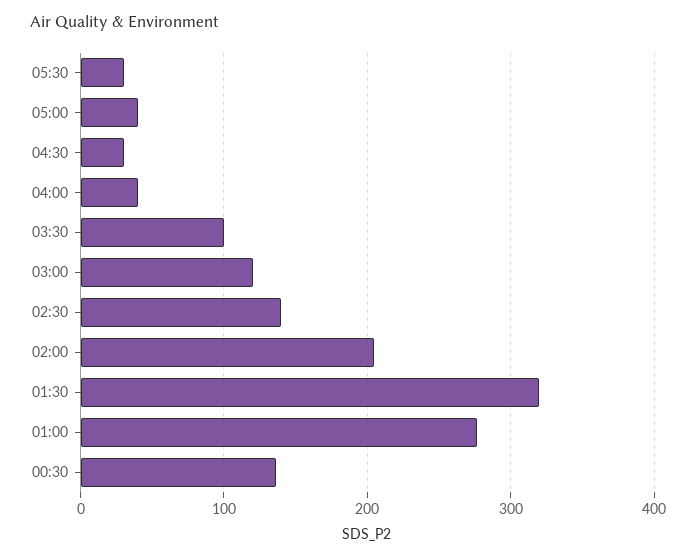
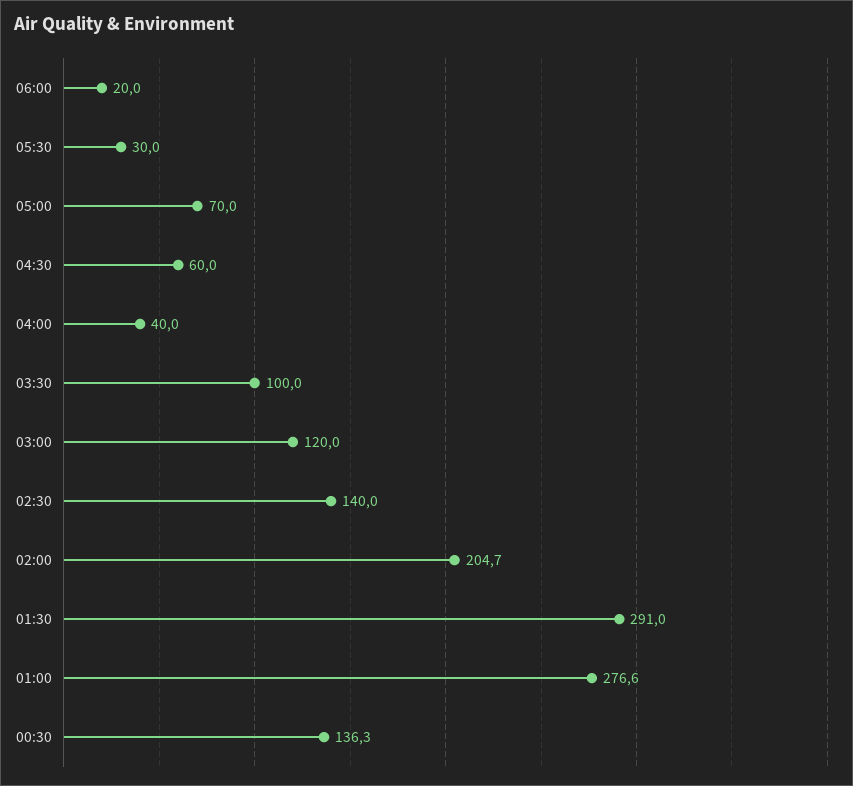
05:00: 40 -> 70
04:30: 30 -> 60
01:30: 320 -> 291
06:00: none -> 20

